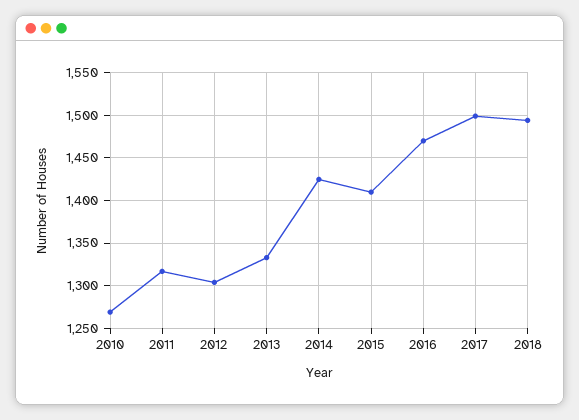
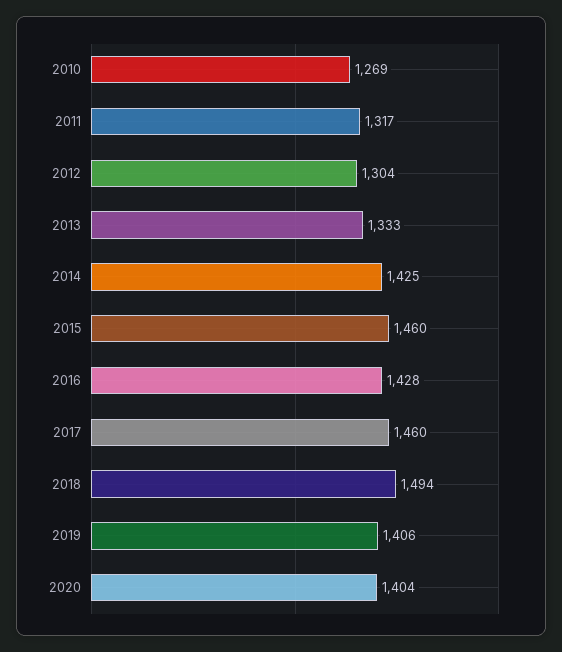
2015: 1410 -> 1460
2016: 1470 -> 1428
2017: 1500 -> 1460
2019: none -> 1406
2020: none -> 1404

